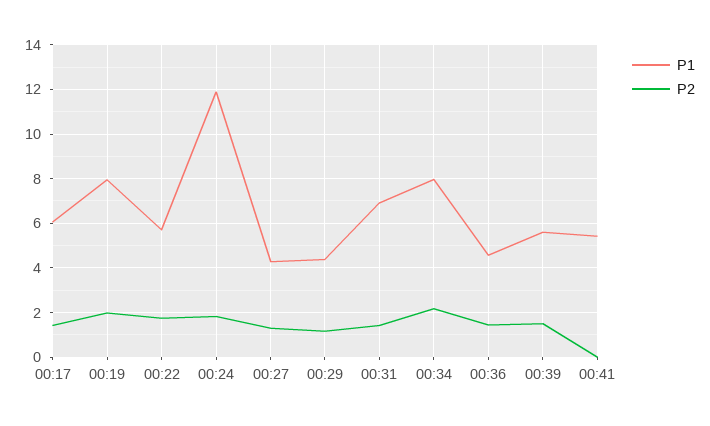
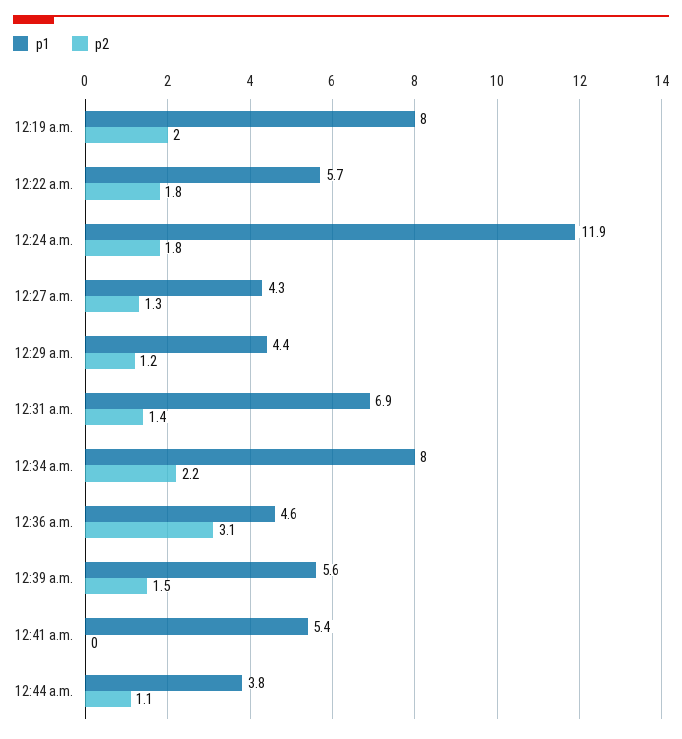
P1, 00:17: 6 -> none
P2, 00:17: 1.5 -> none
P2, 00:36: 1.5 -> 3.1
P1, 12:44 a.m.: none -> 3.8
P2, 12:44 a.m.: none -> 1.1

